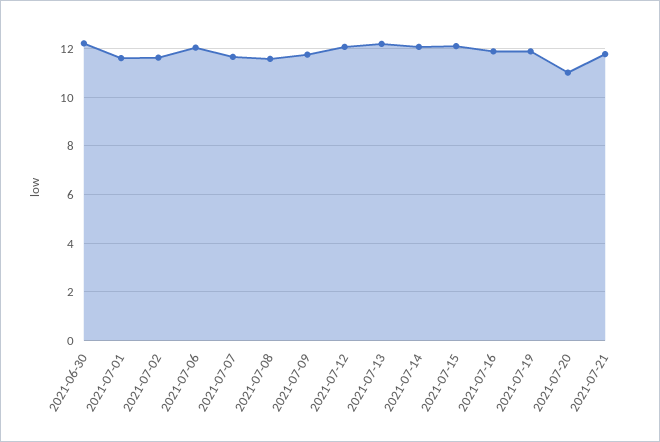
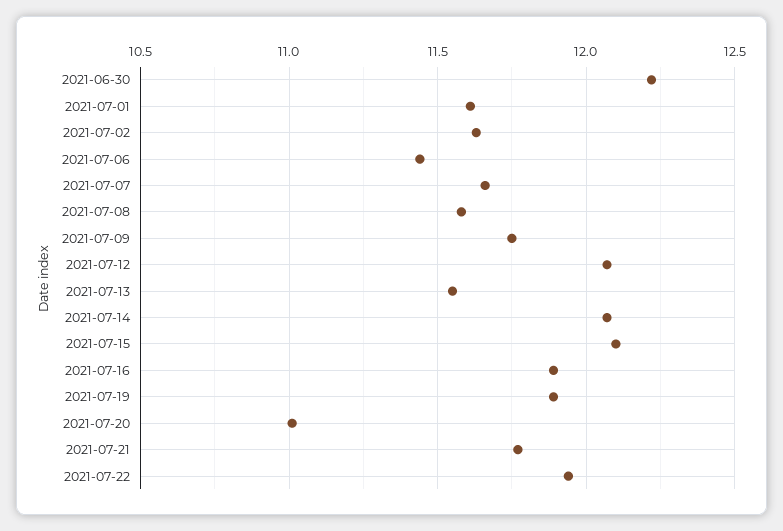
2021-07-06: 12 -> 11.45
2021-07-13: 12.25 -> 11.55
2021-07-22: none -> 11.95

